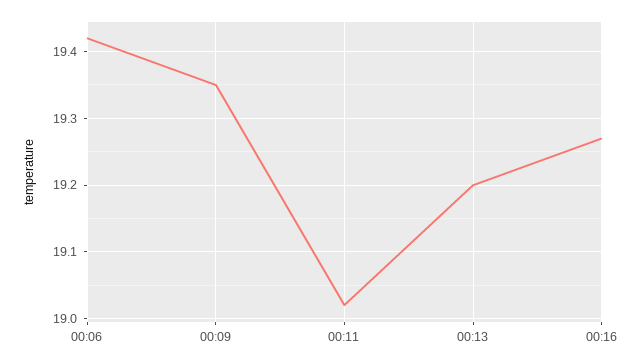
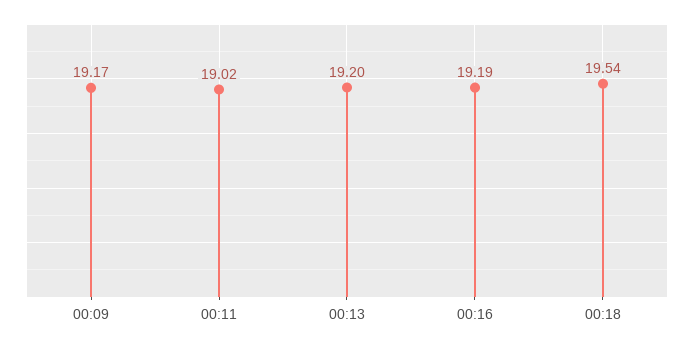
00:06: 19.42 -> none
00:09: 19.35 -> 19.17
00:16: 19.27 -> 19.19
00:18: none -> 19.54

